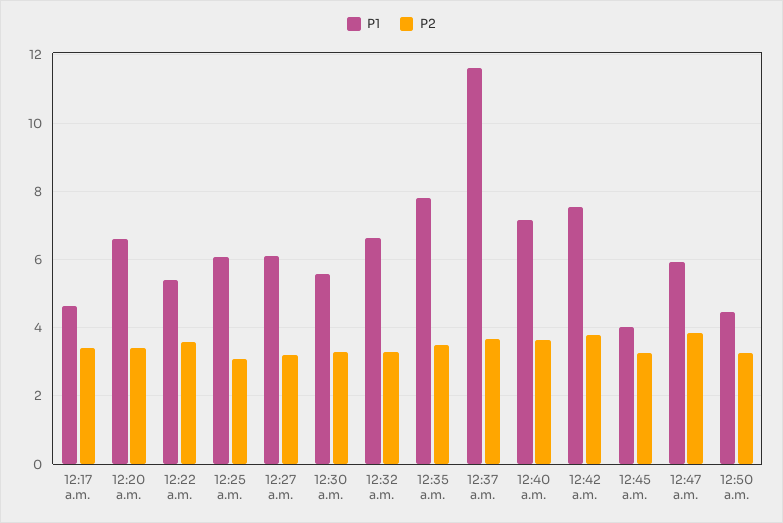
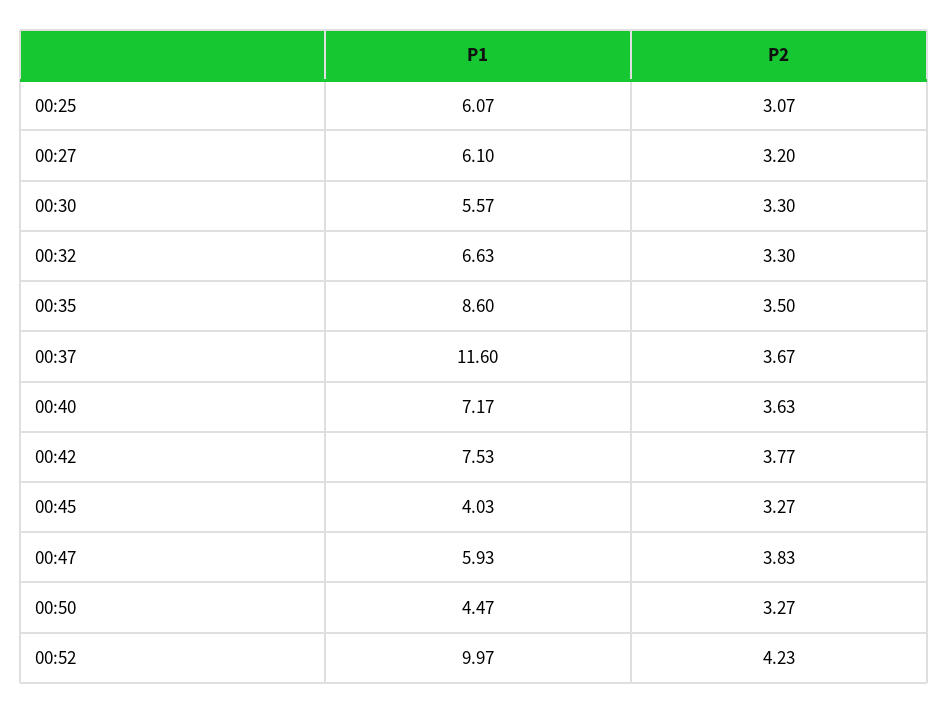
P1, 12:17 a.m.: 4.6 -> none
P2, 12:17 a.m.: 3.4 -> none
P1, 12:20 a.m.: 6.6 -> none
P2, 12:20 a.m.: 3.4 -> none
P1, 12:22 a.m.: 5.4 -> none
P2, 12:22 a.m.: 3.6 -> none
P1, 12:35 a.m.: 7.8 -> 8.6
P1, 00:52: none -> 9.97
P2, 00:52: none -> 4.23

